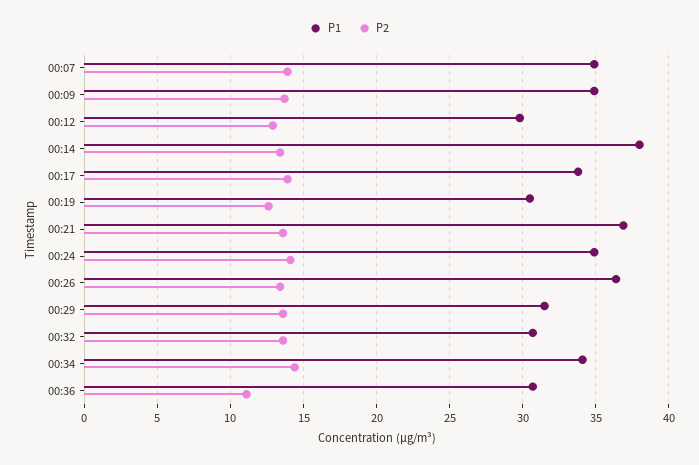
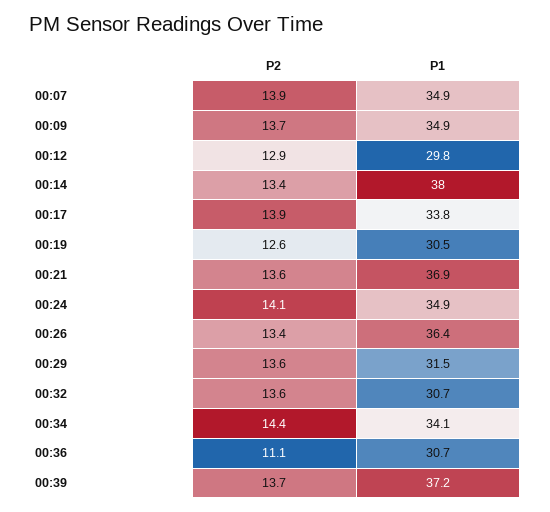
P2, 00:39: none -> 13.7
P1, 00:39: none -> 37.2

